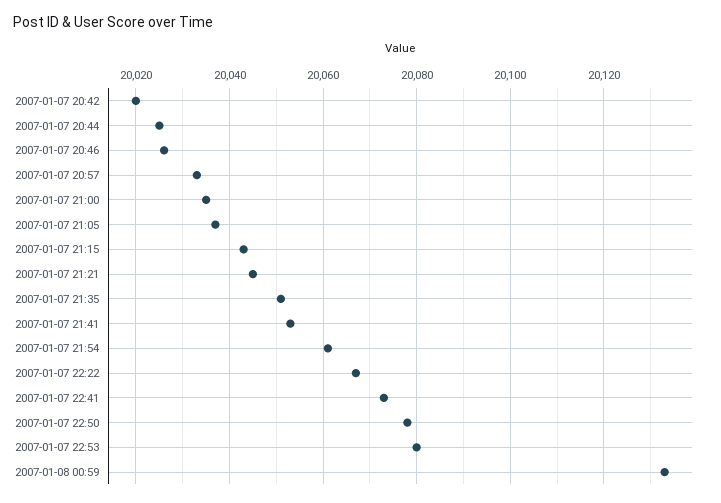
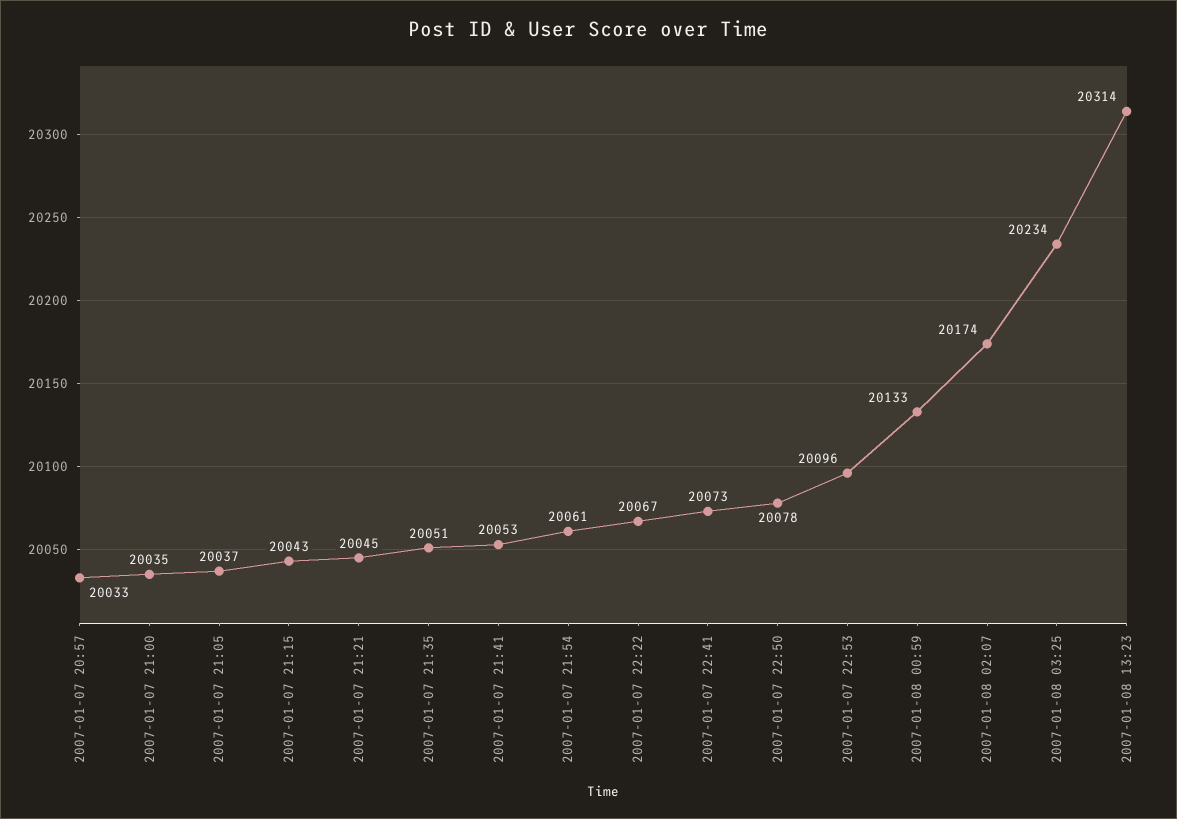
2007-01-07 20:42: 20020 -> none
2007-01-07 20:44: 20025 -> none
2007-01-07 20:46: 20025 -> none
2007-01-07 22:53: 20080 -> 20096
2007-01-08 02:07: none -> 20174
2007-01-08 03:25: none -> 20234
2007-01-08 13:23: none -> 20314

